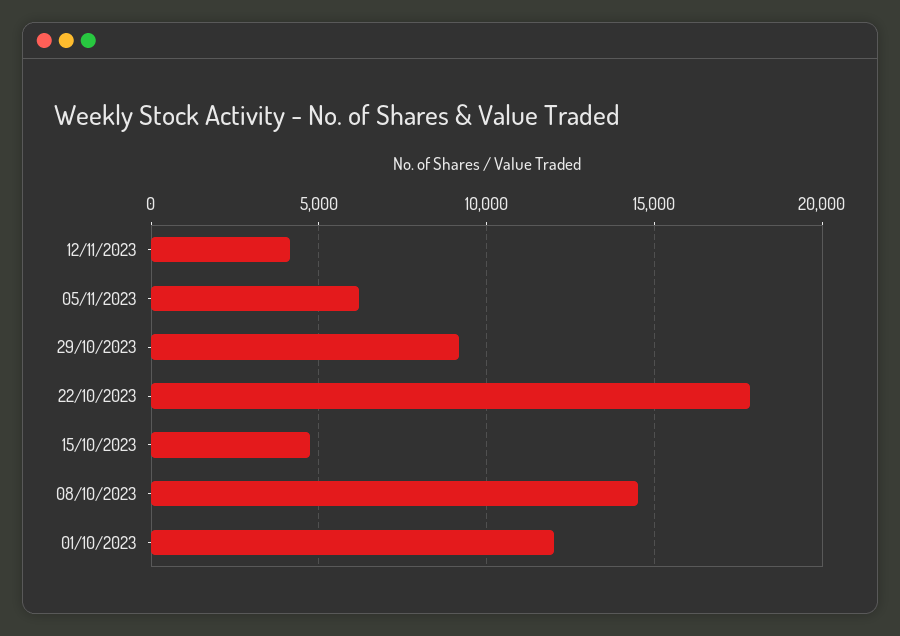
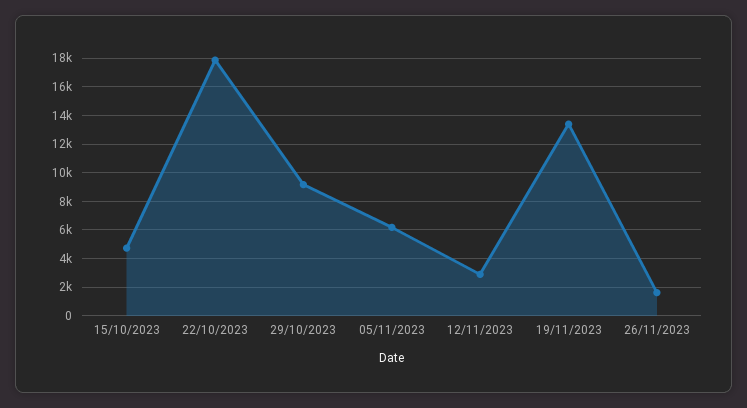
12/11/2023: 4000 -> 3000
08/10/2023: 14500 -> none
01/10/2023: 12000 -> none
19/11/2023: none -> 13500
26/11/2023: none -> 1500

